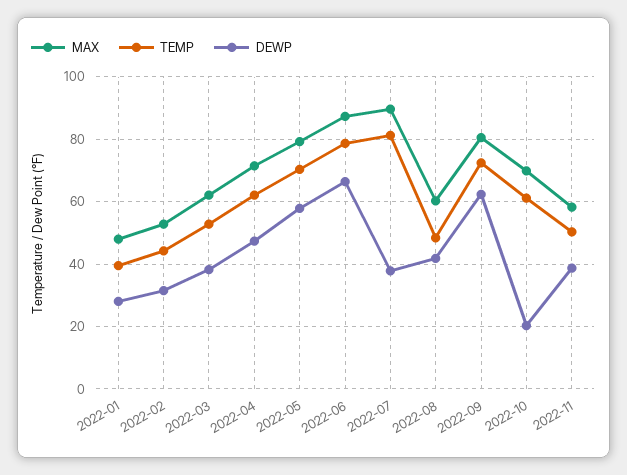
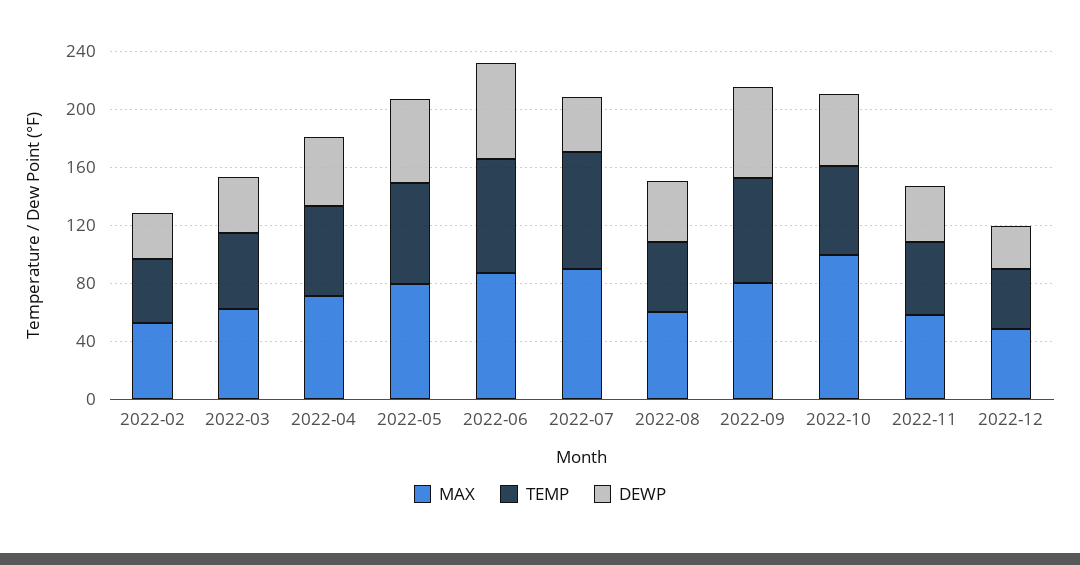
MAX, 2022-01: 48 -> none
TEMP, 2022-01: 40 -> none
DEWP, 2022-01: 28 -> none
MAX, 2022-10: 70 -> 100
DEWP, 2022-10: 20 -> 50
MAX, 2022-12: none -> 50
TEMP, 2022-12: none -> 40
DEWP, 2022-12: none -> 30

